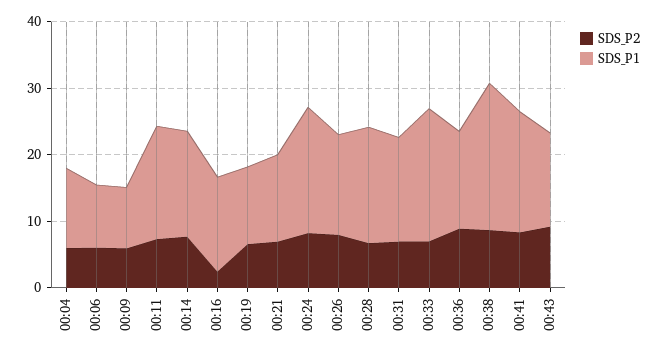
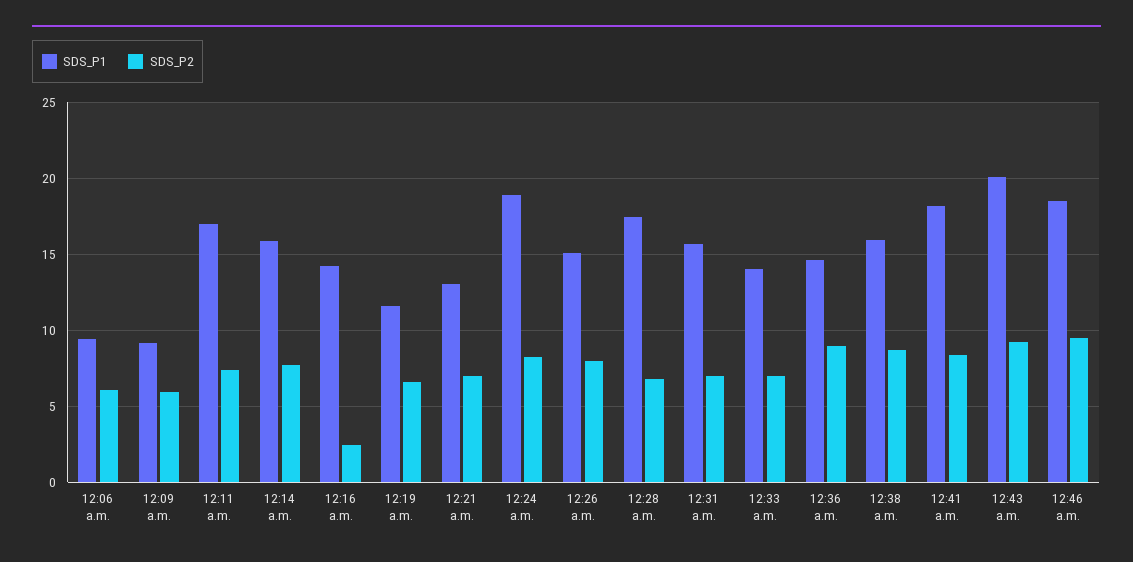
SDS_P2, 00:04: 6 -> none
SDS_P1, 00:04: 12 -> none
SDS_P1, 00:33: 20 -> 14
SDS_P1, 00:38: 22 -> 16
SDS_P1, 00:43: 14 -> 20
SDS_P1, 12:46 a.m.: none -> 18.5
SDS_P2, 12:46 a.m.: none -> 9.5

